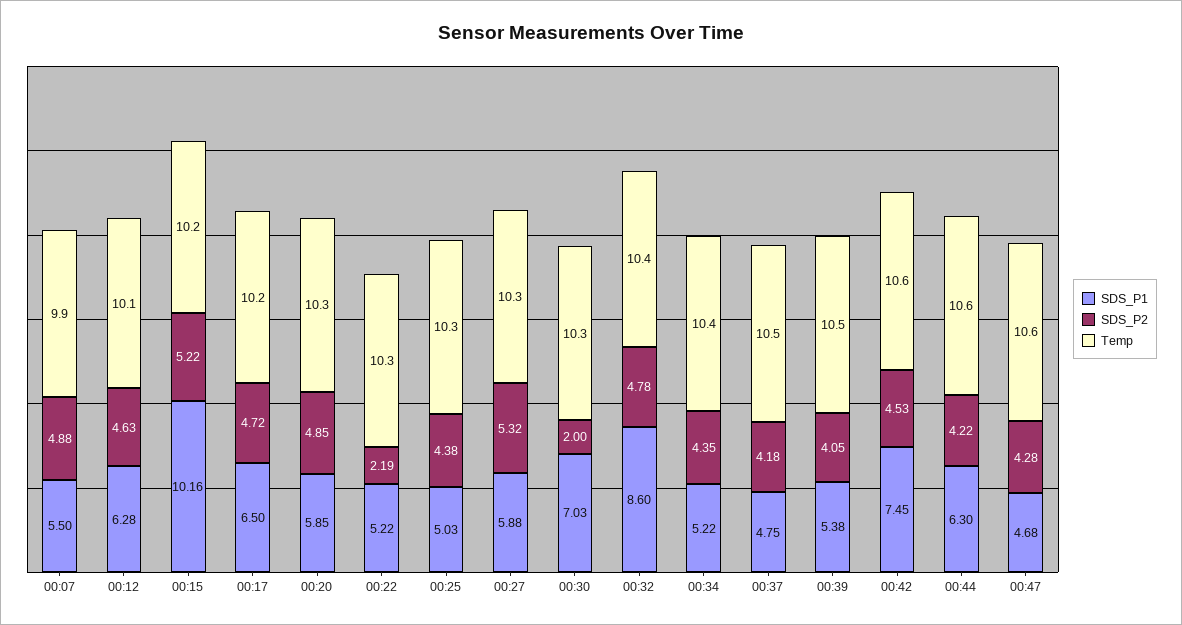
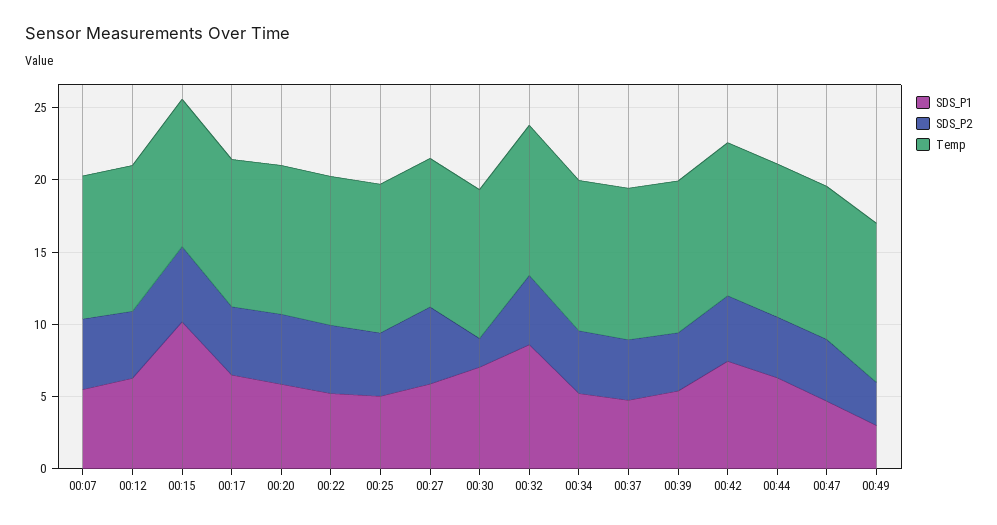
SDS_P2, 00:22: 2.19 -> 5
SDS_P1, 00:49: none -> 3
SDS_P2, 00:49: none -> 3
Temp, 00:49: none -> 11

